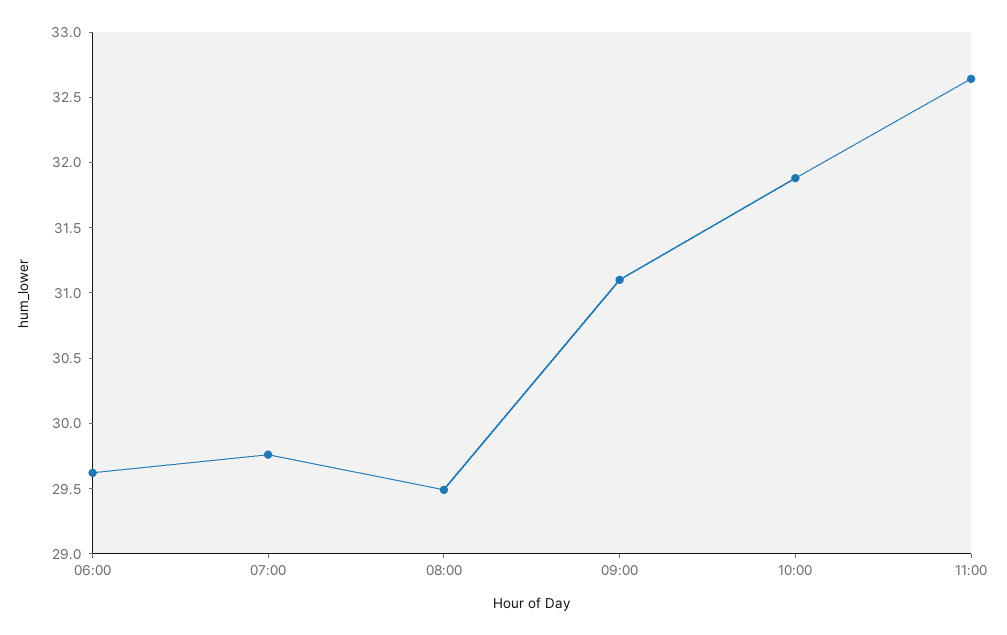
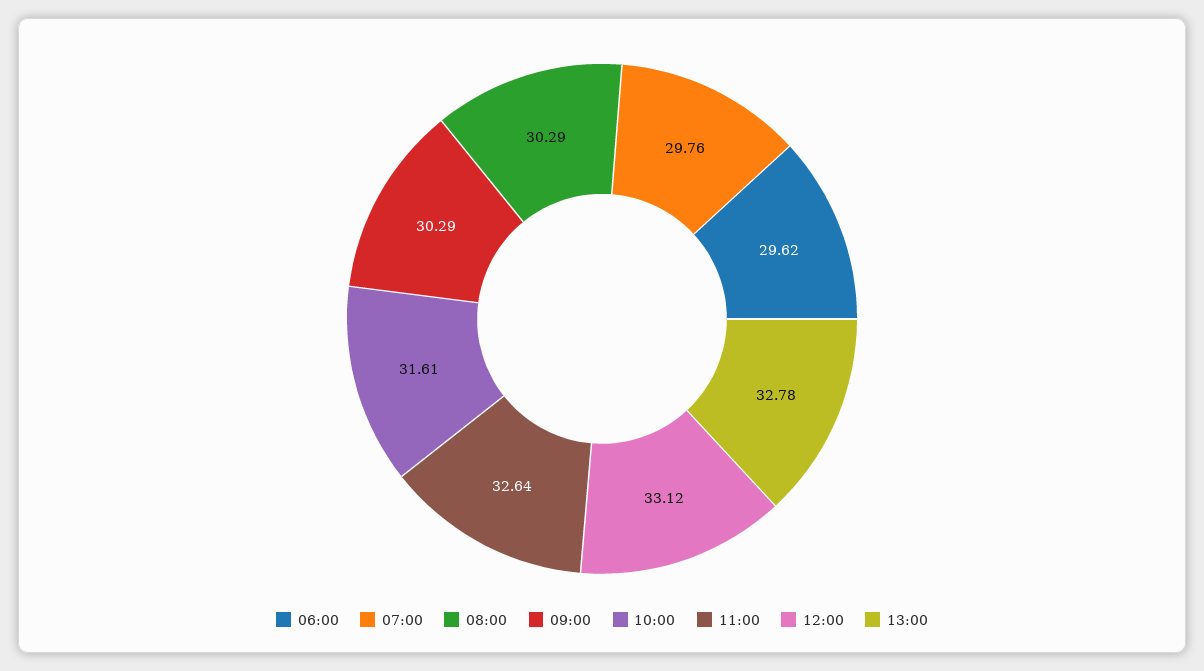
08:00: 29.5 -> 30.29
09:00: 31.1 -> 30.29
10:00: 31.9 -> 31.61
12:00: none -> 33.12
13:00: none -> 32.78

